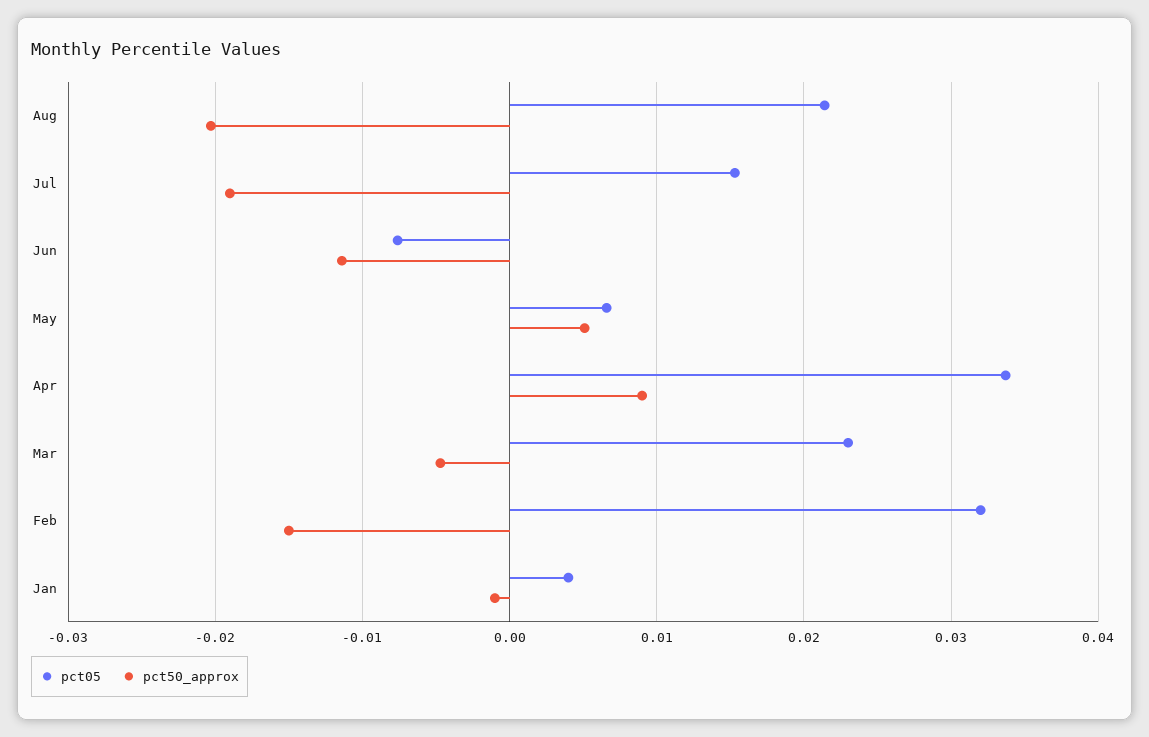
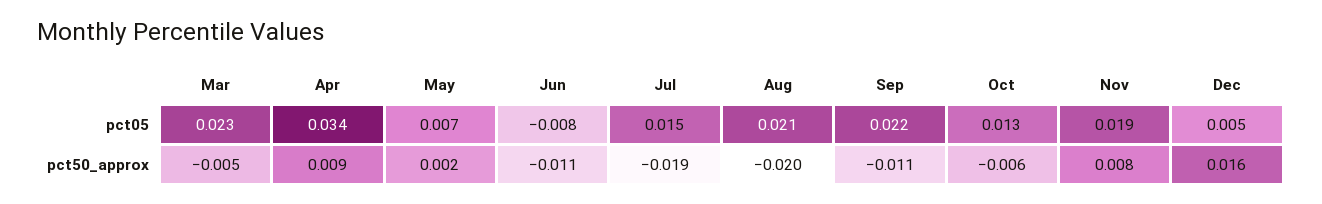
pct50_approx, May: 0.005 -> 0.002
pct05, Feb: 0.032 -> none
pct50_approx, Feb: -0.015 -> none
pct05, Jan: 0.004 -> none
pct50_approx, Jan: -0.001 -> none
pct05, Sep: none -> 0.022
pct05, Oct: none -> 0.013
pct05, Nov: none -> 0.019
pct05, Dec: none -> 0.005
pct50_approx, Sep: none -> -0.011
pct50_approx, Oct: none -> -0.006
pct50_approx, Nov: none -> 0.008
pct50_approx, Dec: none -> 0.016

